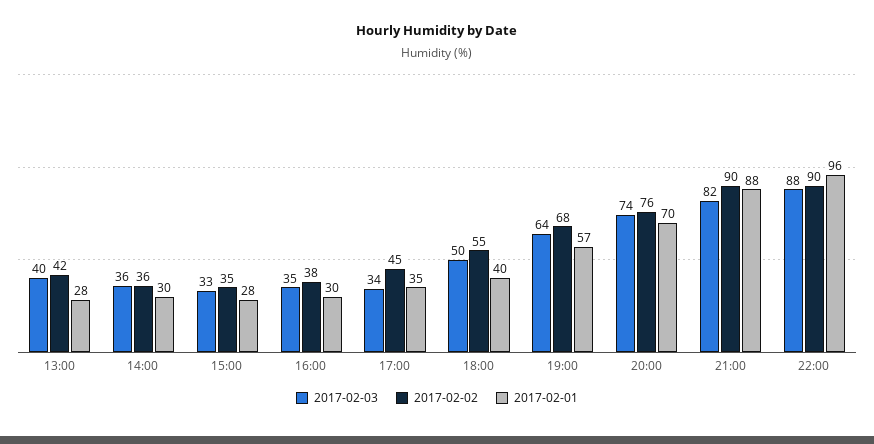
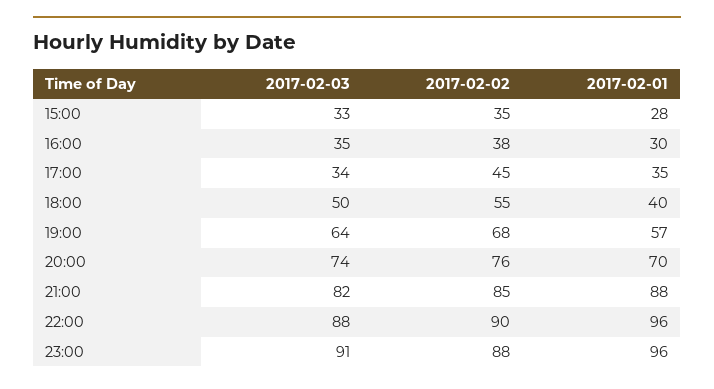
2017-02-03, 13:00: 40 -> none
2017-02-02, 13:00: 42 -> none
2017-02-01, 13:00: 28 -> none
2017-02-03, 14:00: 36 -> none
2017-02-02, 14:00: 36 -> none
2017-02-01, 14:00: 30 -> none
2017-02-02, 21:00: 90 -> 85
2017-02-03, 23:00: none -> 91
2017-02-02, 23:00: none -> 88
2017-02-01, 23:00: none -> 96

